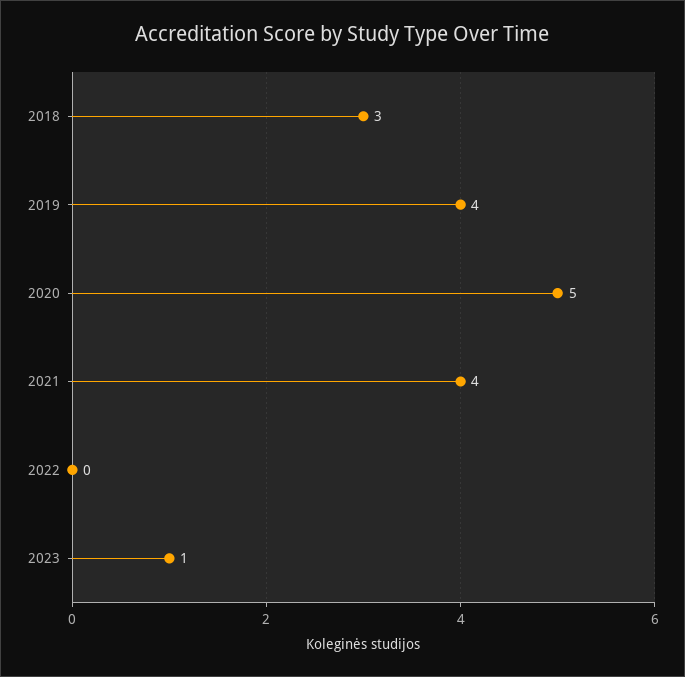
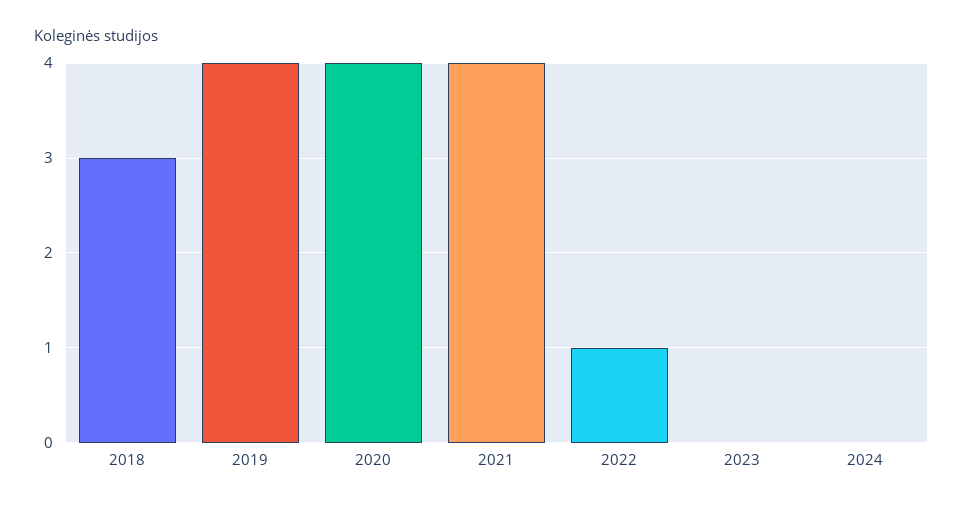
2020: 5 -> 4
2022: 0 -> 1
2023: 1 -> 0
2024: none -> 0

